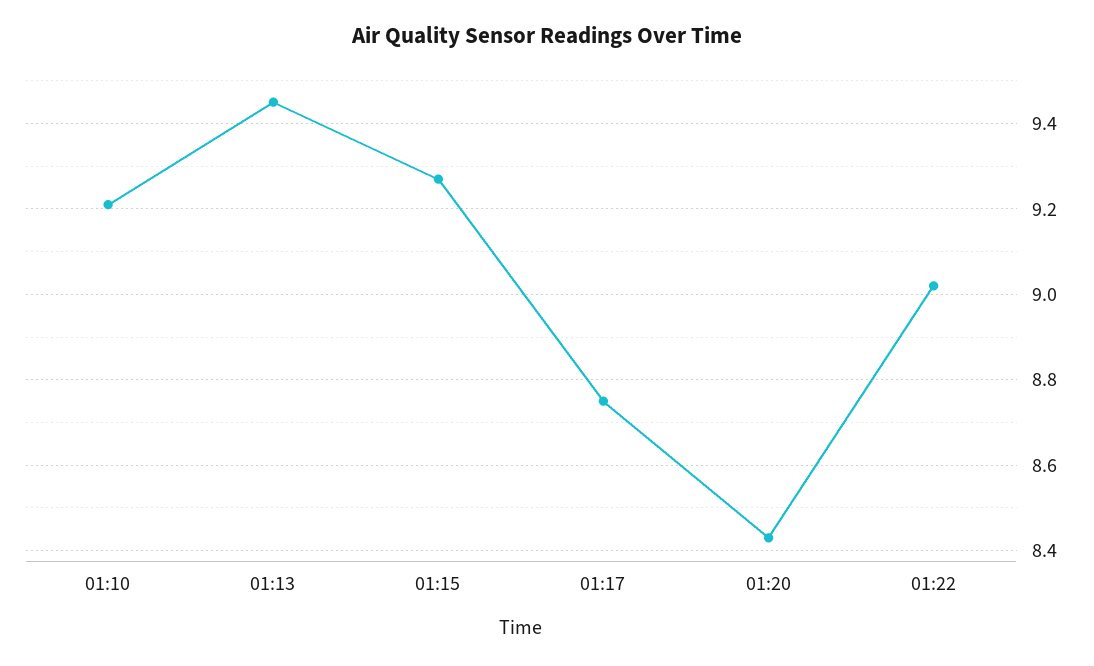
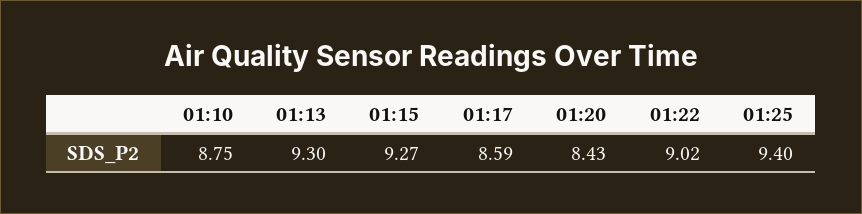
01:10: 9.2 -> 8.75
01:13: 9.45 -> 9.3
01:17: 8.75 -> 8.59
01:25: none -> 9.4

